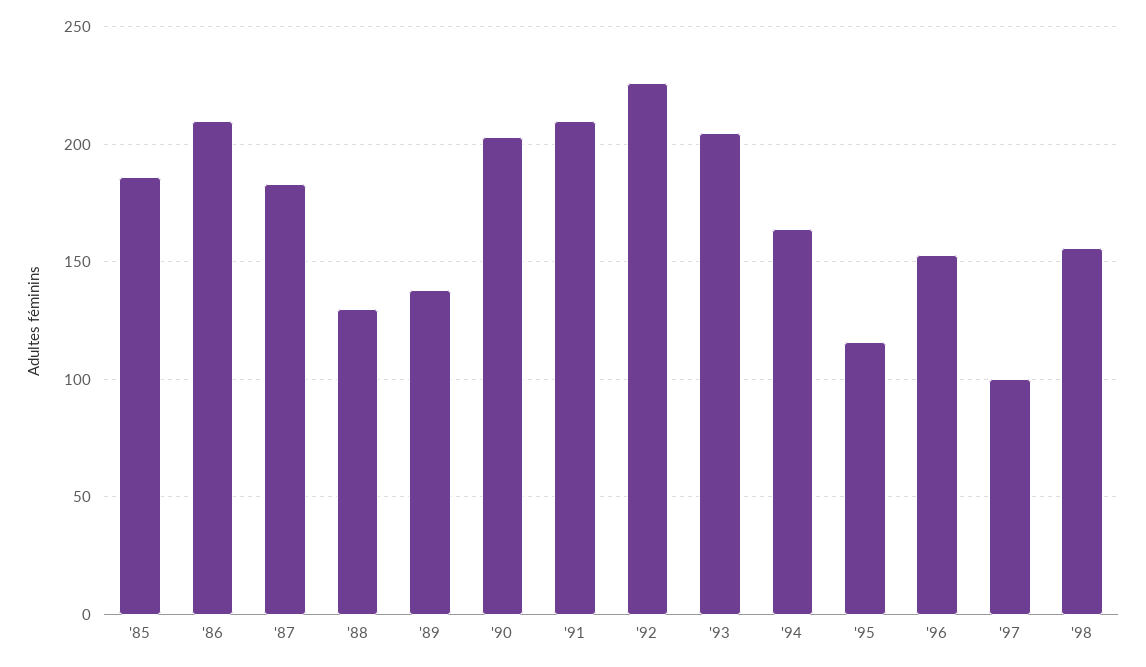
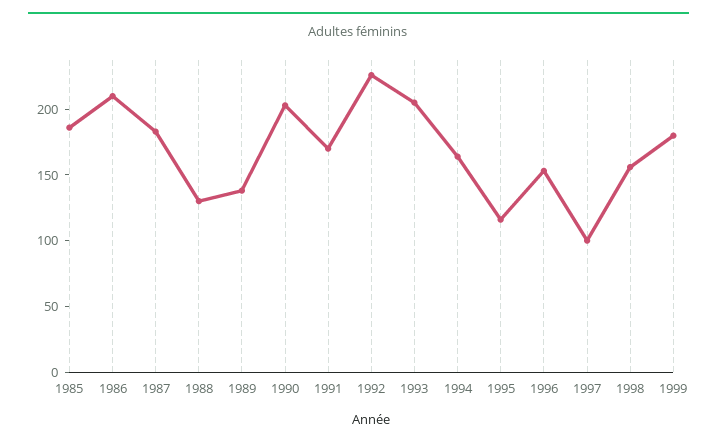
'91: 210 -> 170
1999: none -> 180

